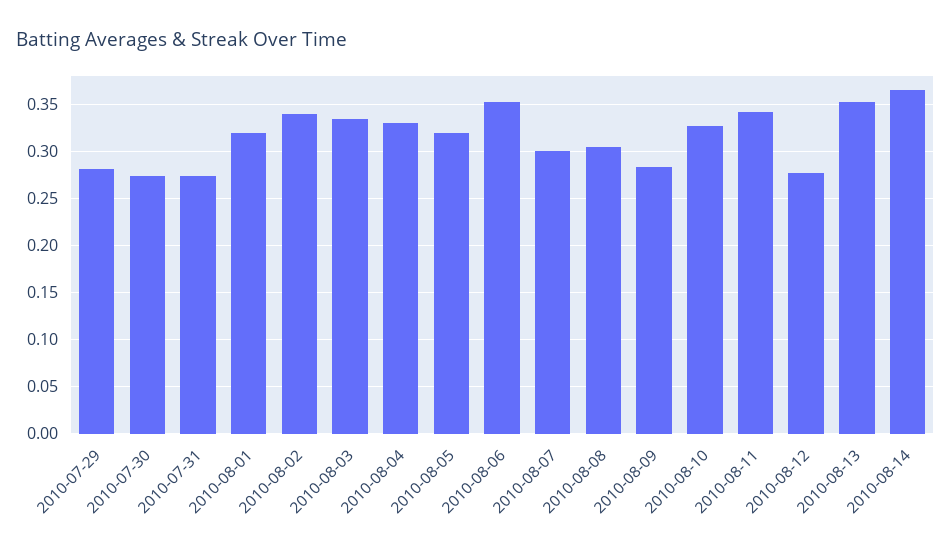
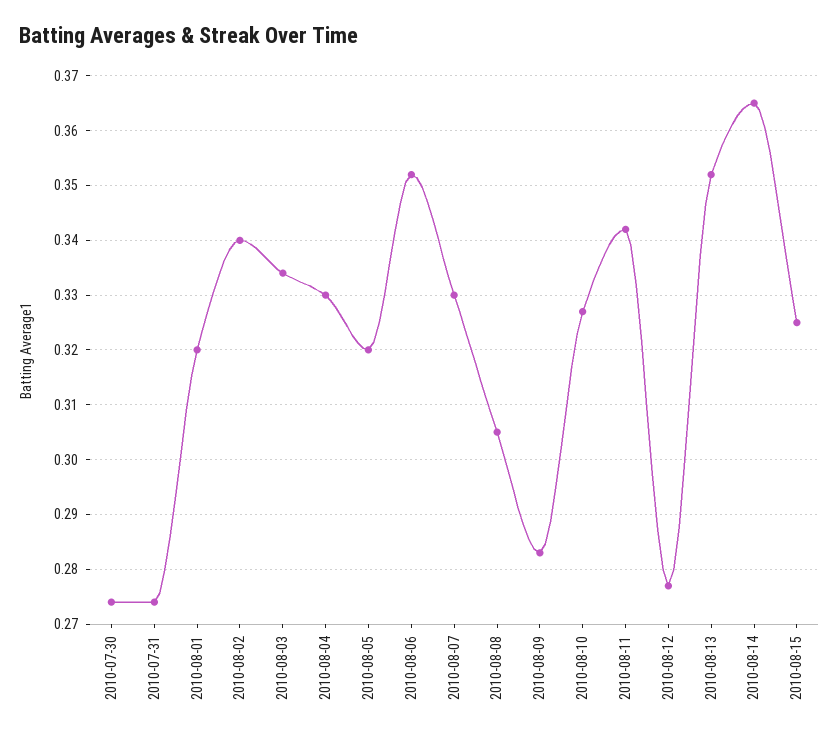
2010-07-29: 0.28 -> none
2010-08-07: 0.3 -> 0.33
2010-08-15: none -> 0.325

